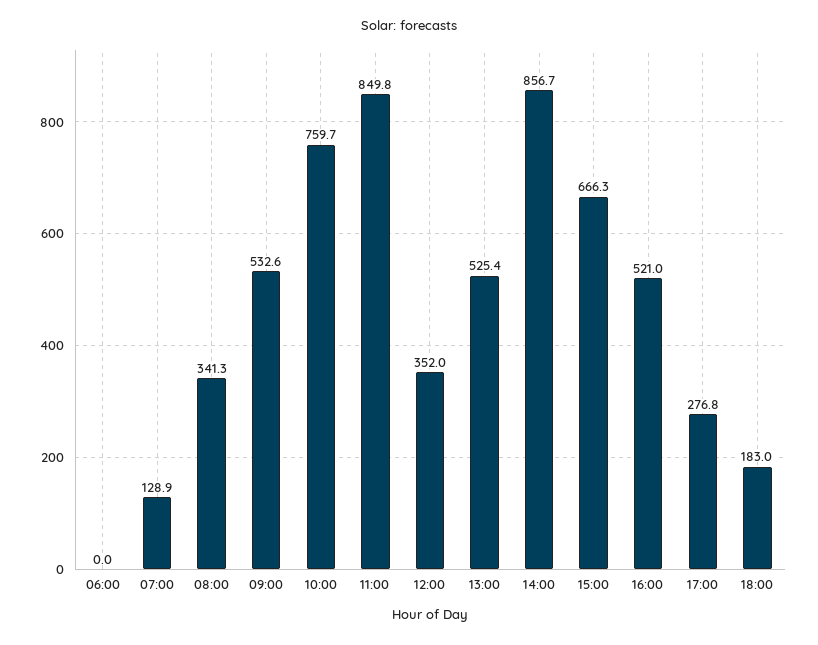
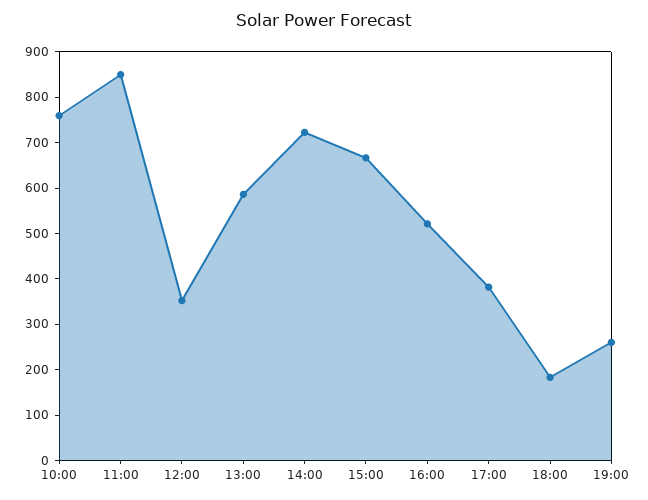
06:00: 0 -> none
07:00: 128.9 -> none
08:00: 341.3 -> none
09:00: 532.6 -> none
13:00: 525.4 -> 580
14:00: 856.7 -> 720
17:00: 276.8 -> 380
19:00: none -> 260

